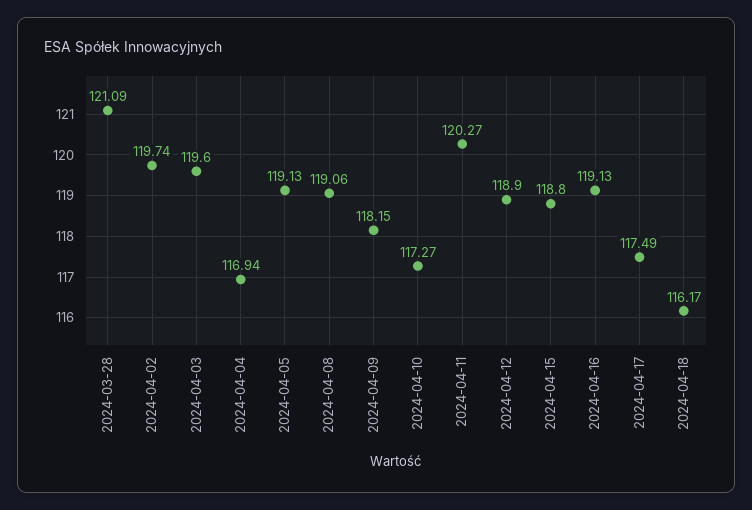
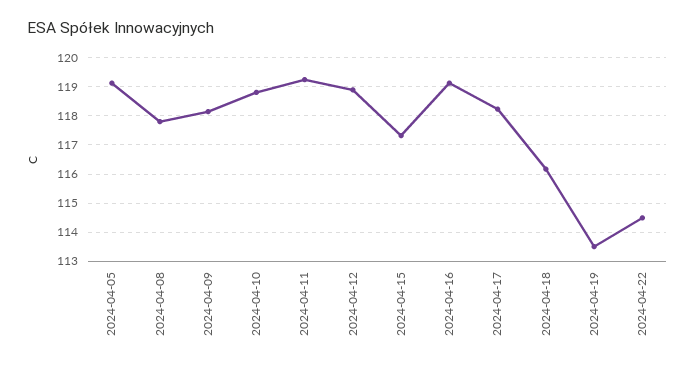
2024-03-28: 121.09 -> none
2024-04-02: 119.74 -> none
2024-04-03: 119.6 -> none
2024-04-04: 116.94 -> none
2024-04-08: 119.06 -> 117.75
2024-04-10: 117.27 -> 118.75
2024-04-11: 120.27 -> 119.25
2024-04-15: 118.8 -> 117.25
2024-04-17: 117.49 -> 118.25
2024-04-19: none -> 113.5
2024-04-22: none -> 114.5

